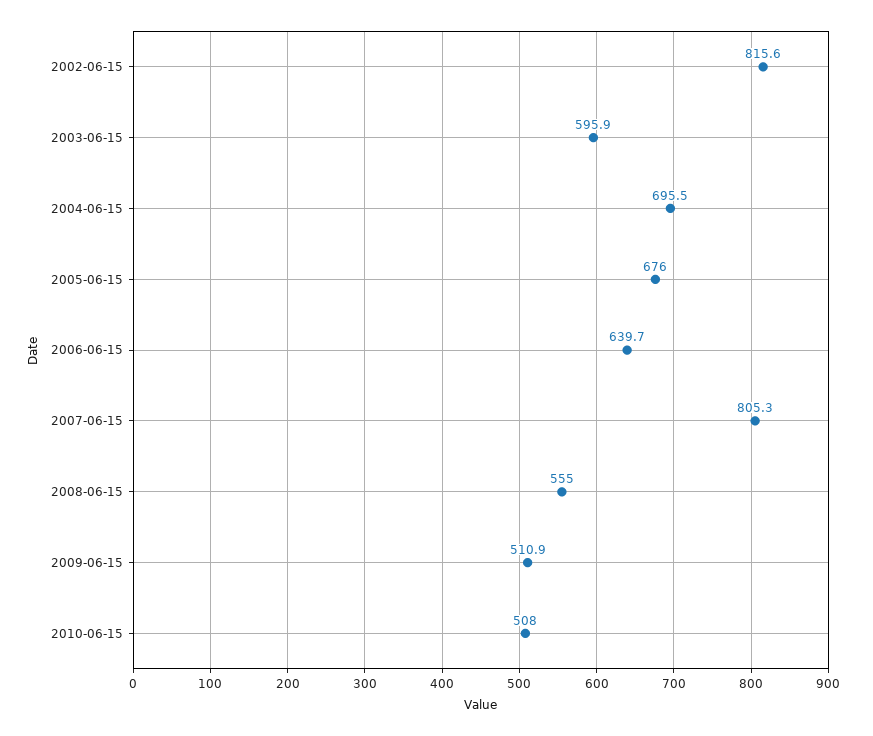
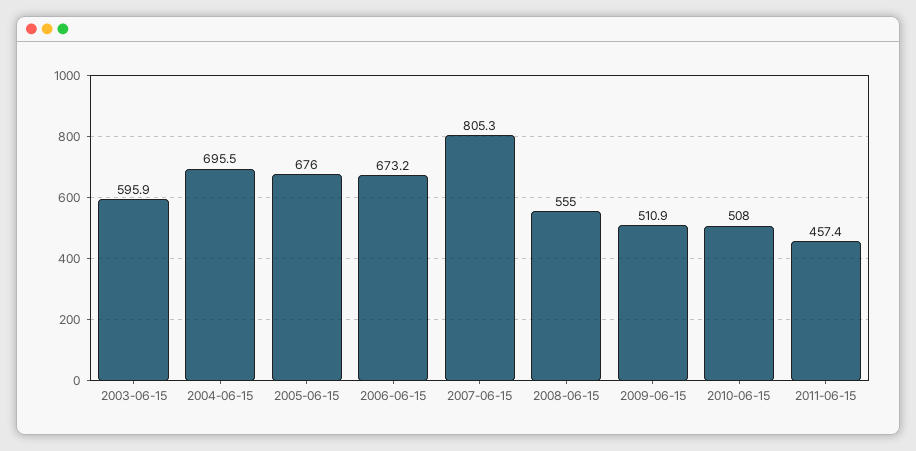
2002-06-15: 815.6 -> none
2006-06-15: 639.7 -> 673.2
2011-06-15: none -> 457.4

